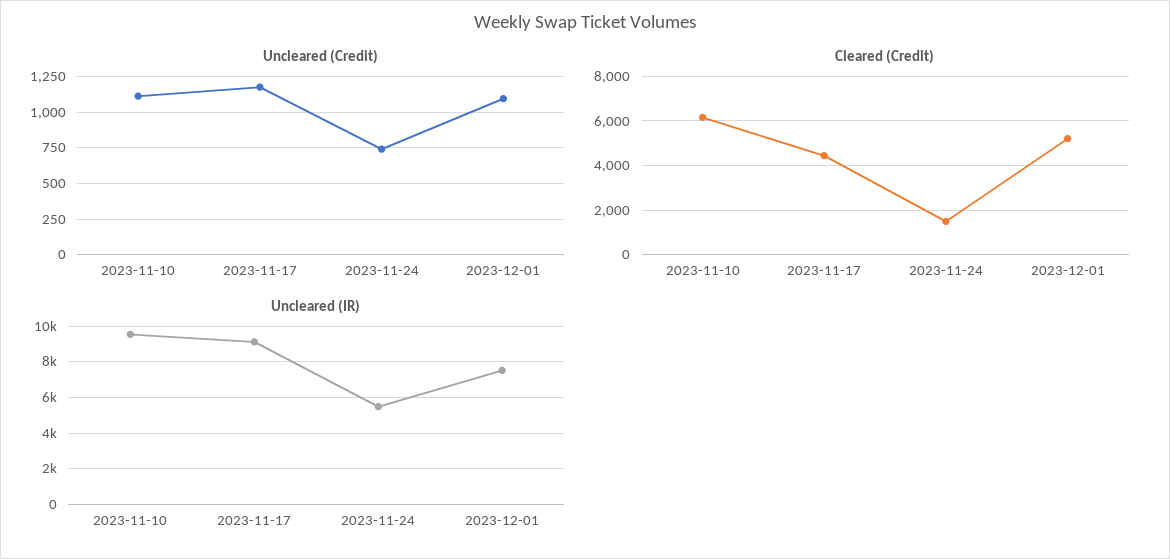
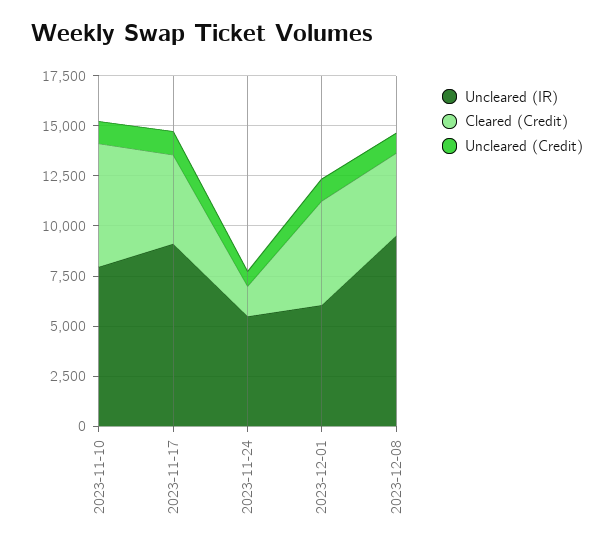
Uncleared (IR), 2023-11-10: 9500 -> 8000
Uncleared (IR), 2023-12-01: 7500 -> 6000
Uncleared (IR), 2023-12-08: none -> 9500
Cleared (Credit), 2023-12-08: none -> 4000
Uncleared (Credit), 2023-12-08: none -> 1000

